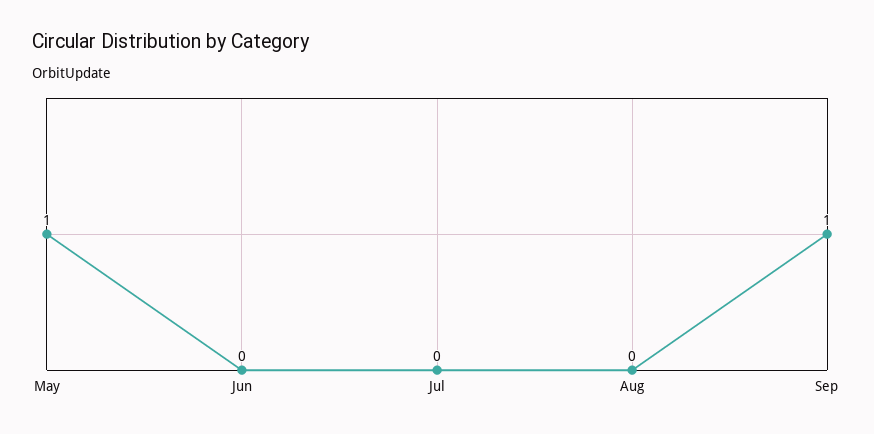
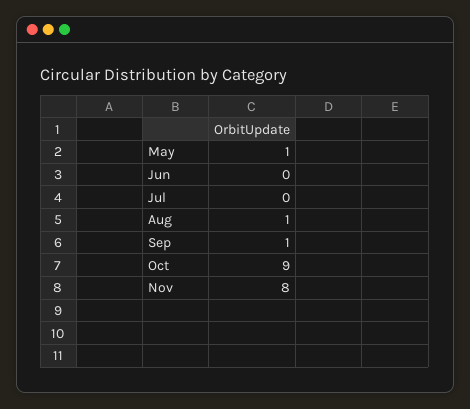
Aug: 0 -> 1
Oct: none -> 9
Nov: none -> 8

